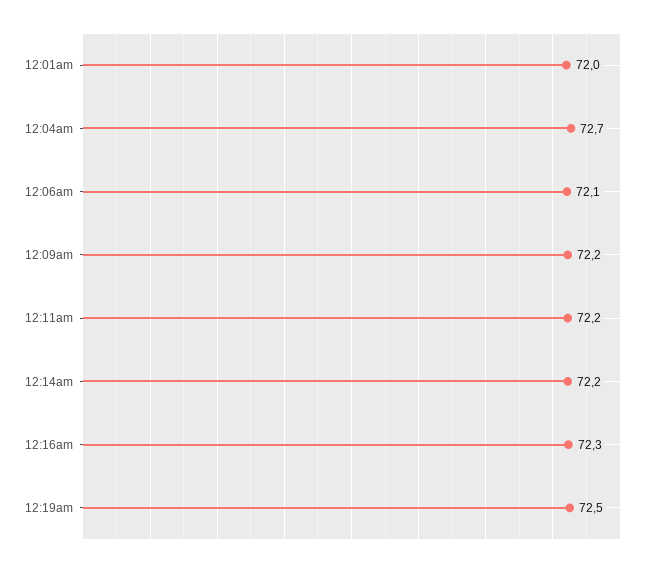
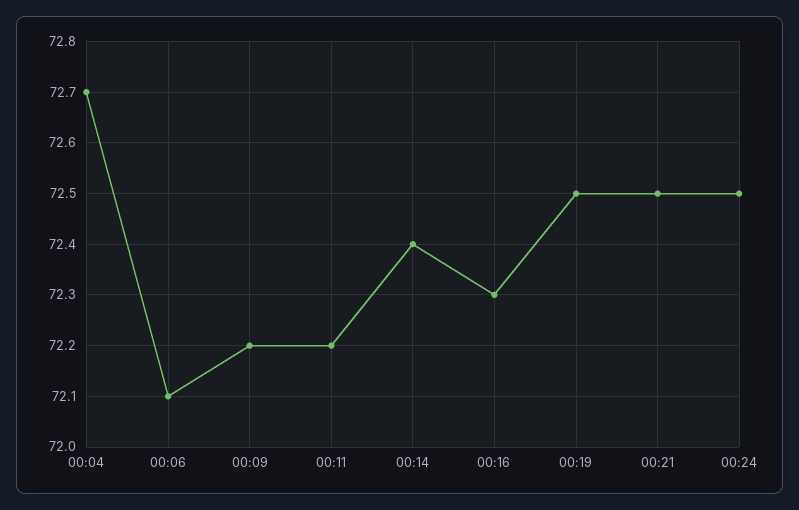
12:01am: 72 -> none
12:14am: 72.2 -> 72.4
00:21: none -> 72.5
00:24: none -> 72.5

